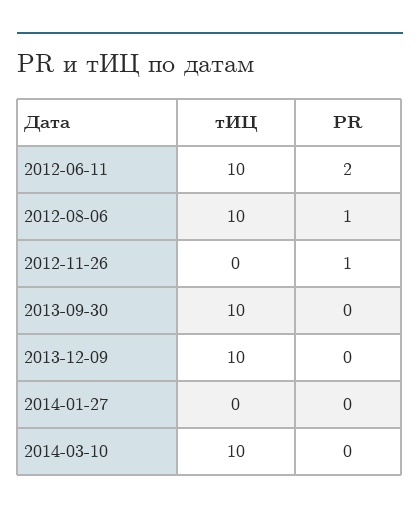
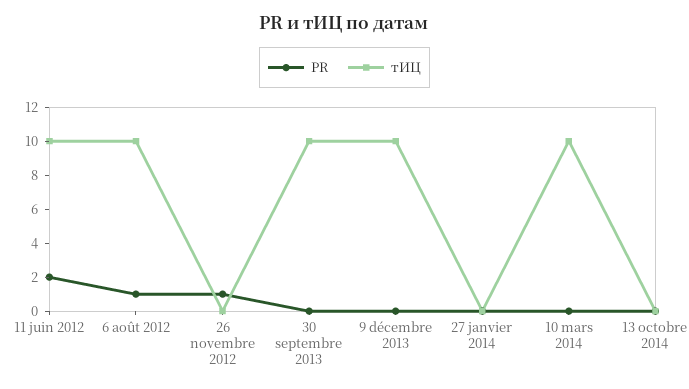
PR, 13 octobre 2014: none -> 0
тИЦ, 13 octobre 2014: none -> 0

